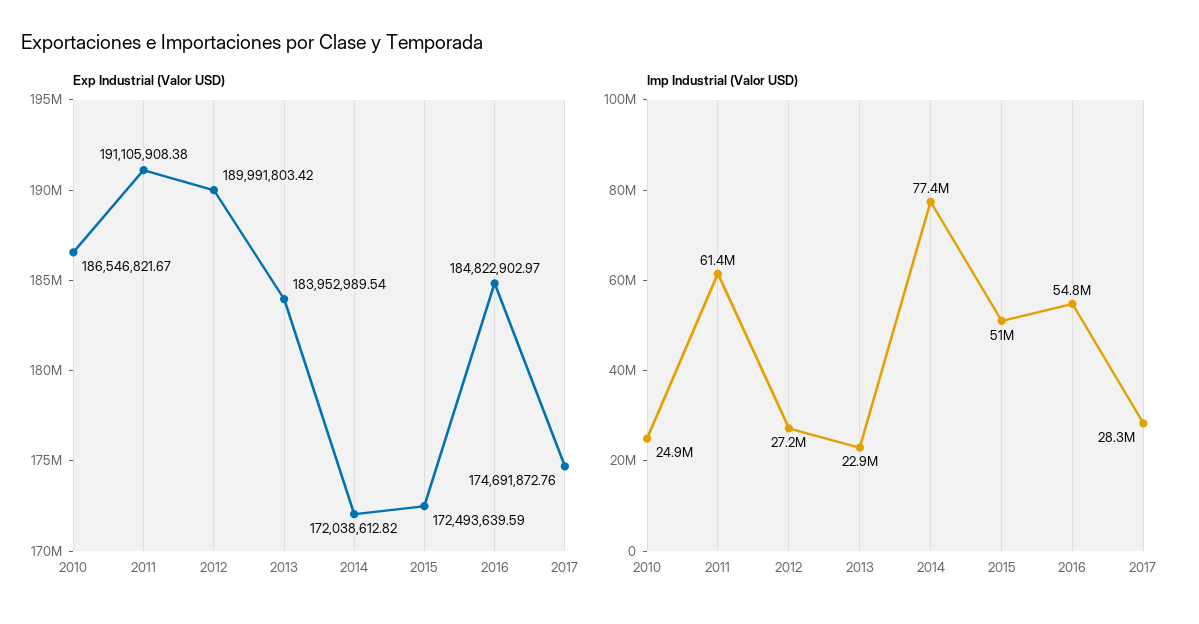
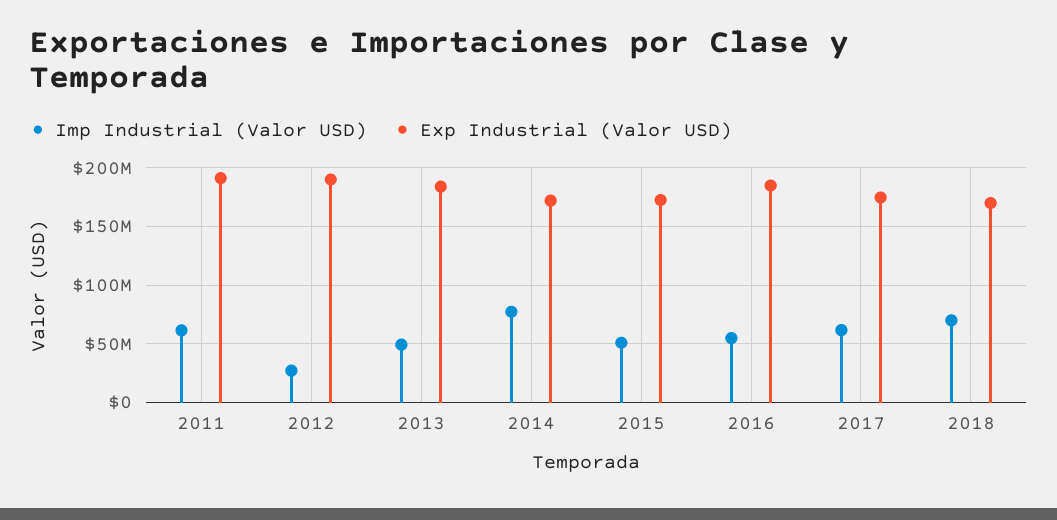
Exp Industrial (Valor USD), 2010: 186546821.67 -> none
Imp Industrial (Valor USD), 2010: 24900000 -> none
Imp Industrial (Valor USD), 2013: 22900000 -> 50000000
Imp Industrial (Valor USD), 2017: 28300000 -> 60000000
Imp Industrial (Valor USD), 2018: none -> 70000000
Exp Industrial (Valor USD), 2018: none -> 170000000

